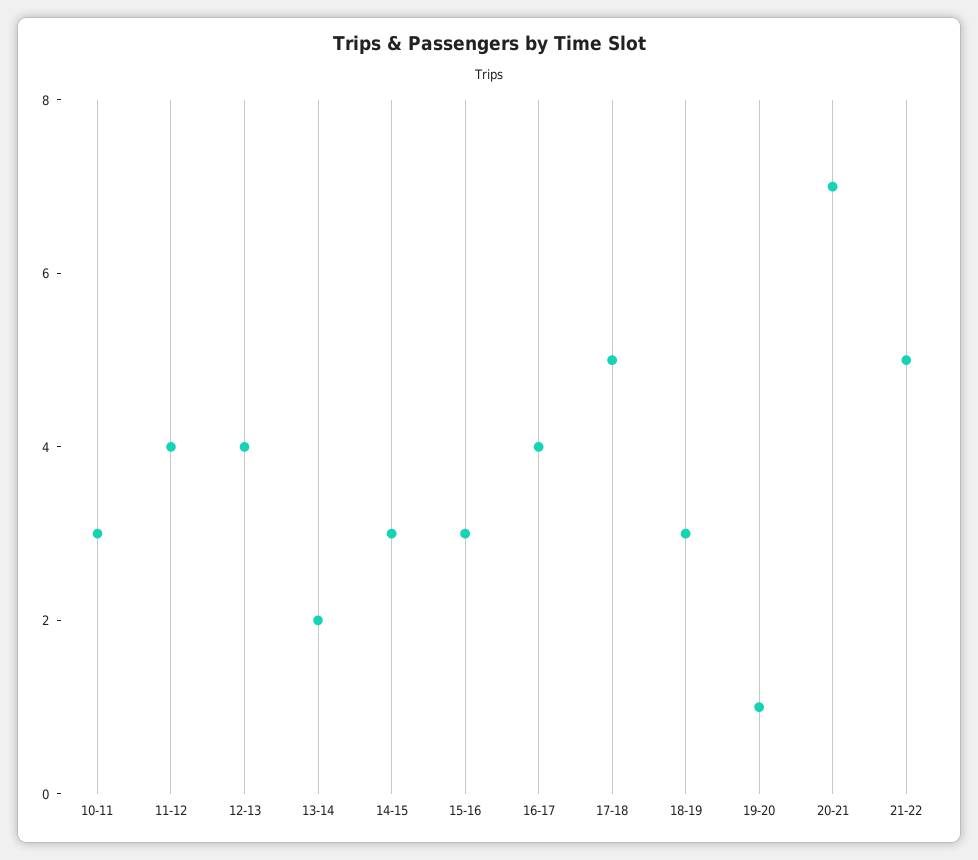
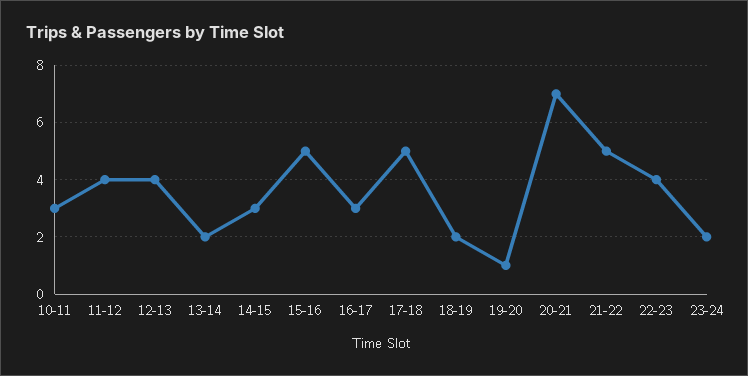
15-16: 3 -> 5
16-17: 4 -> 3
18-19: 3 -> 2
22-23: none -> 4
23-24: none -> 2

